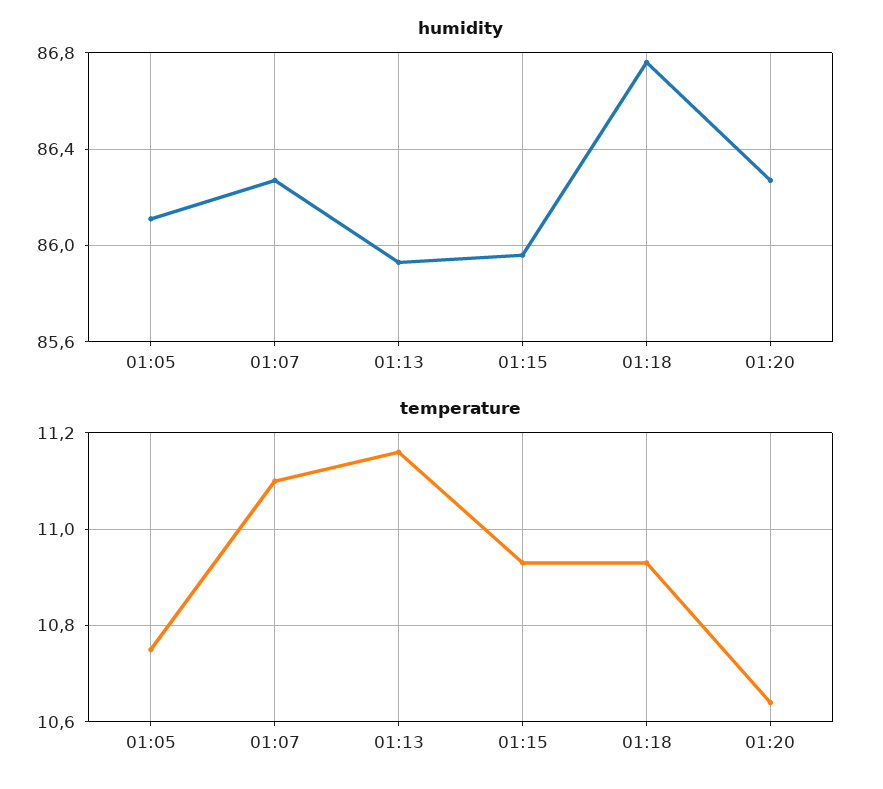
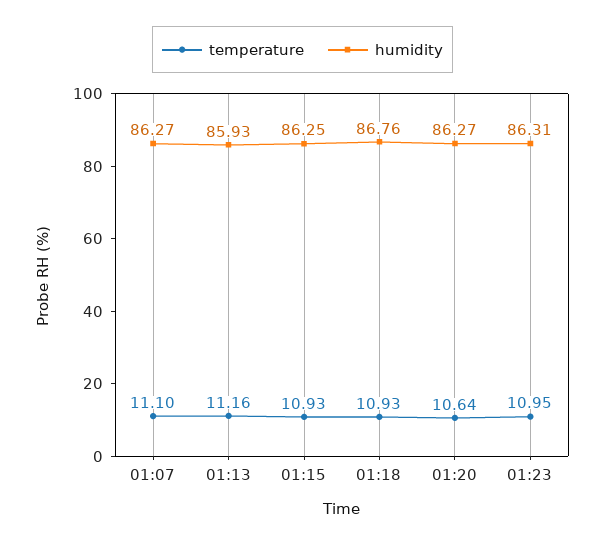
humidity, 01:05: 86.1 -> none
humidity, 01:15: 85.95 -> 86.25
temperature, 01:05: 10.75 -> none
temperature, 01:23: none -> 10.95
humidity, 01:23: none -> 86.31

